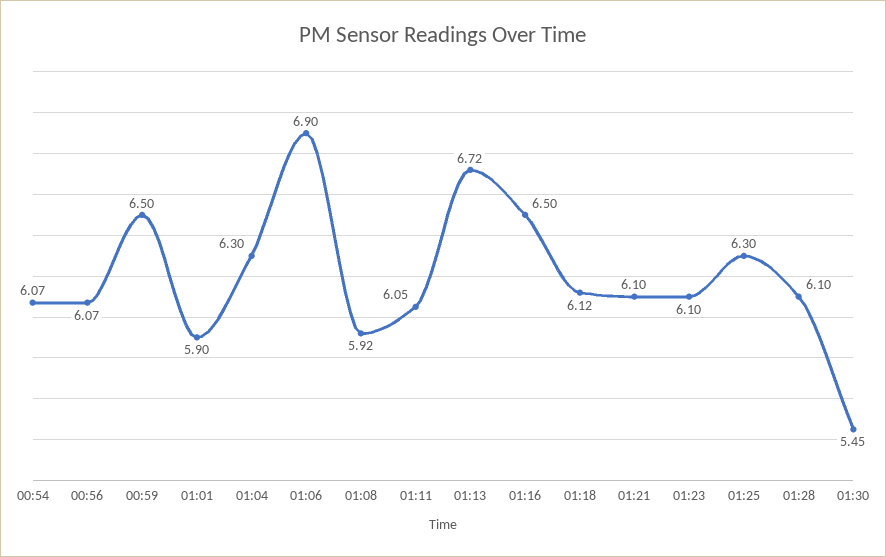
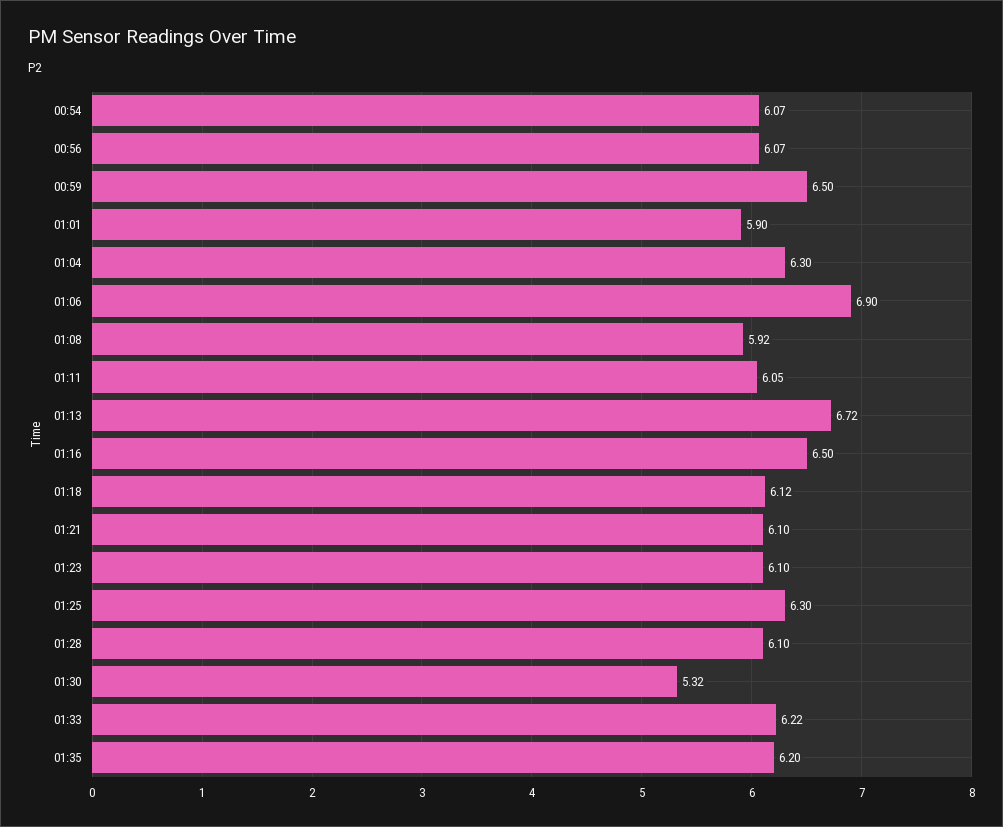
01:30: 5.45 -> 5.32
01:33: none -> 6.22
01:35: none -> 6.2

